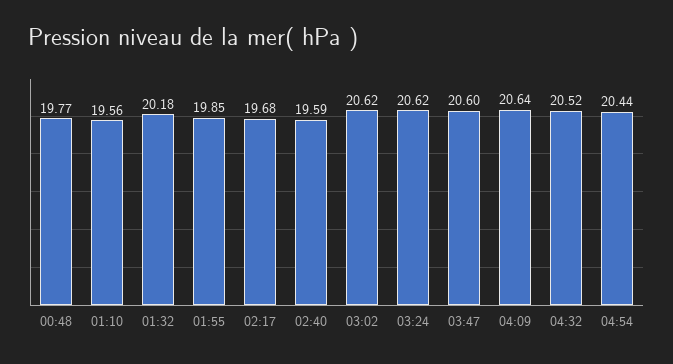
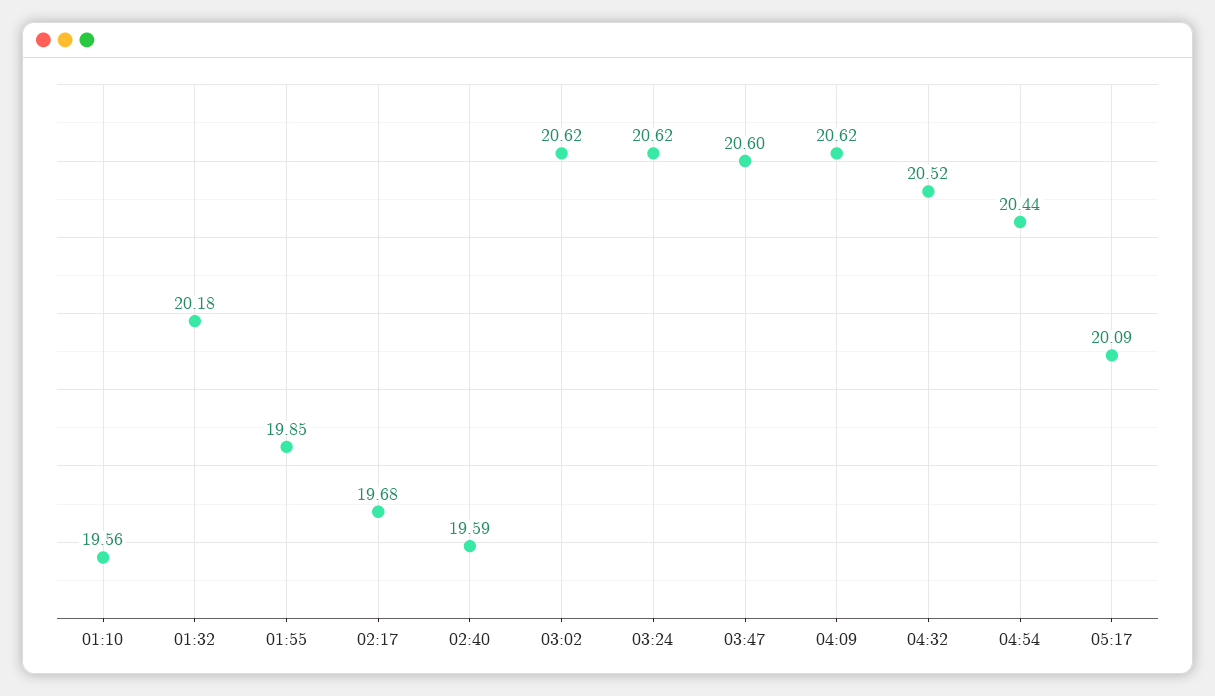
00:48: 19.77 -> none
04:09: 20.64 -> 20.62
05:17: none -> 20.09

